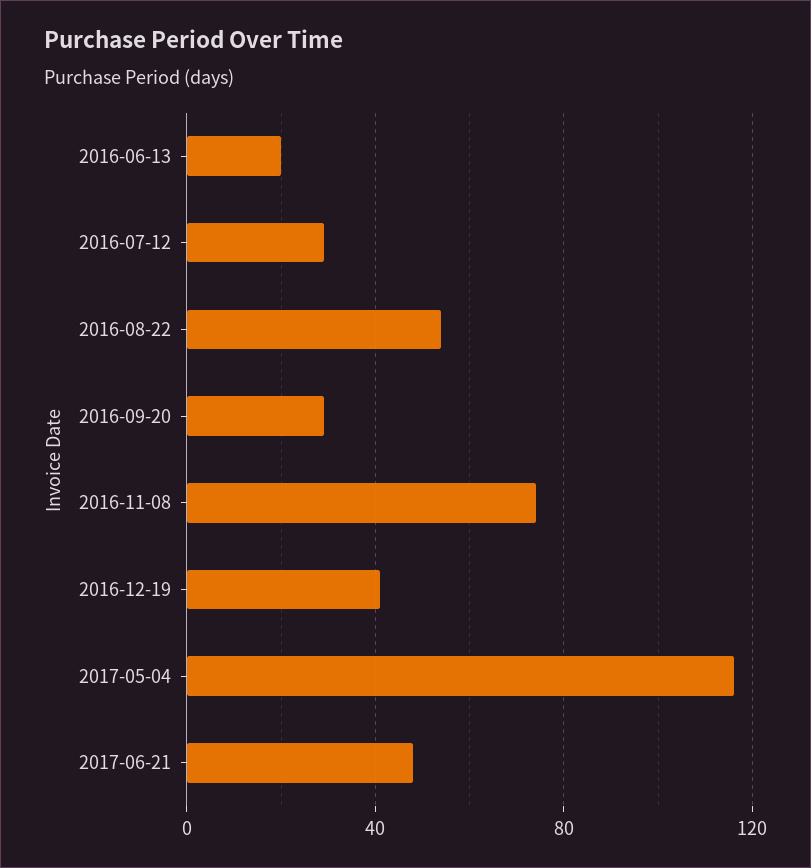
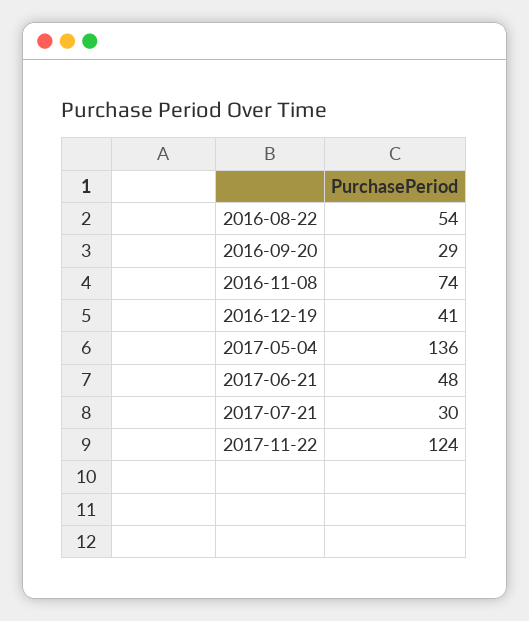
2016-06-13: 20 -> none
2016-07-12: 30 -> none
2017-05-04: 115 -> 136
2017-07-21: none -> 30
2017-11-22: none -> 124

